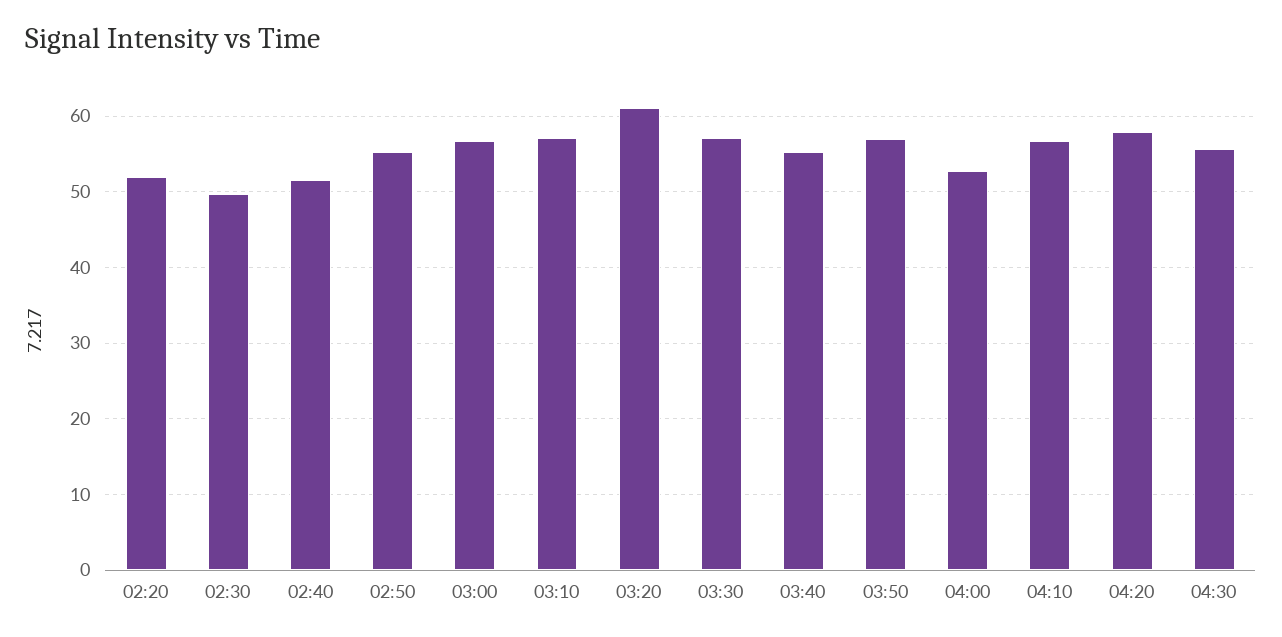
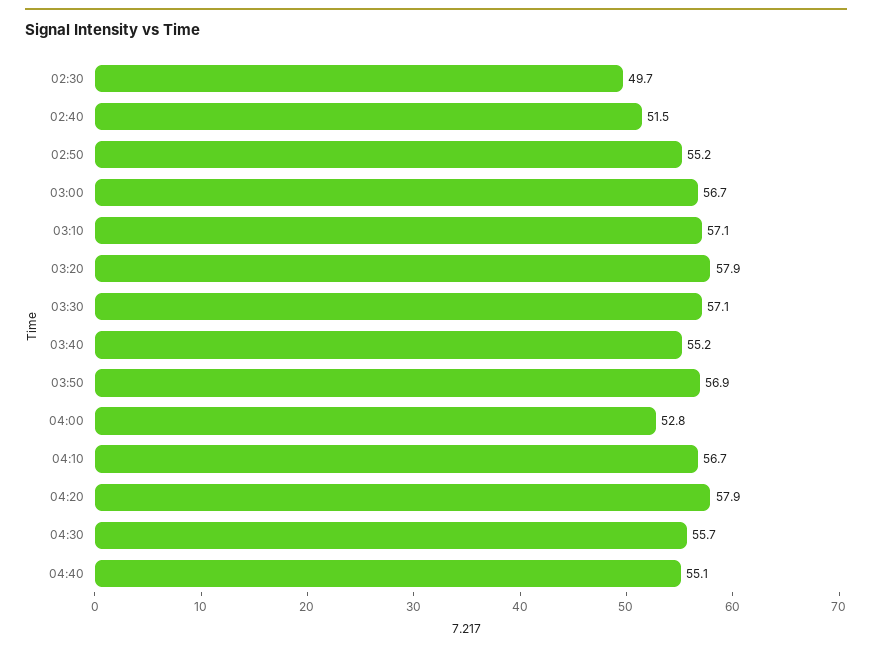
02:20: 52 -> none
03:20: 61 -> 57.9
04:40: none -> 55.1

